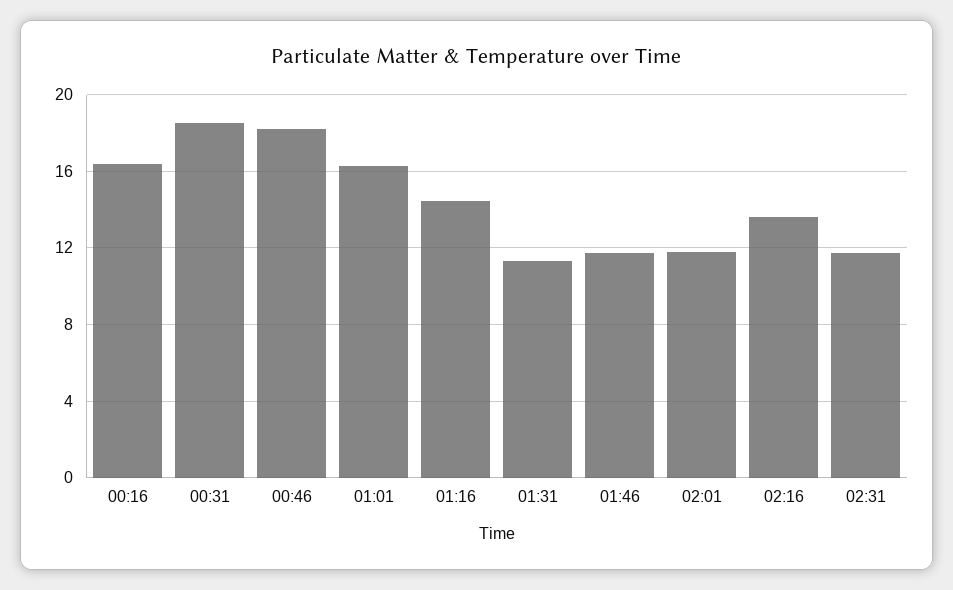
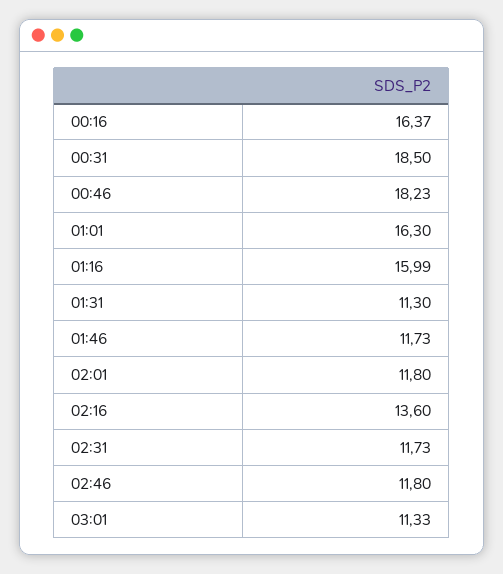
01:16: 14.5 -> 15.99
02:46: none -> 11.8
03:01: none -> 11.33

